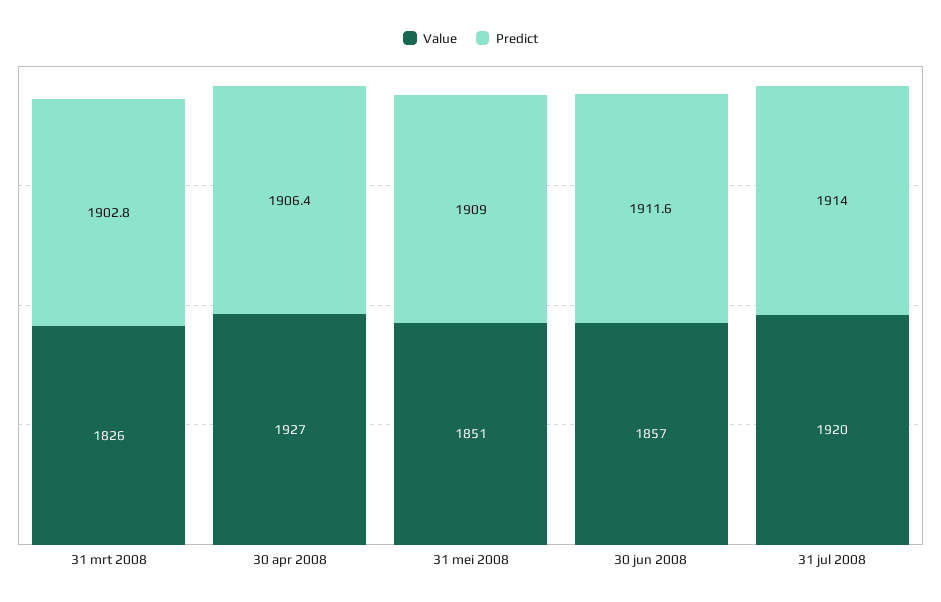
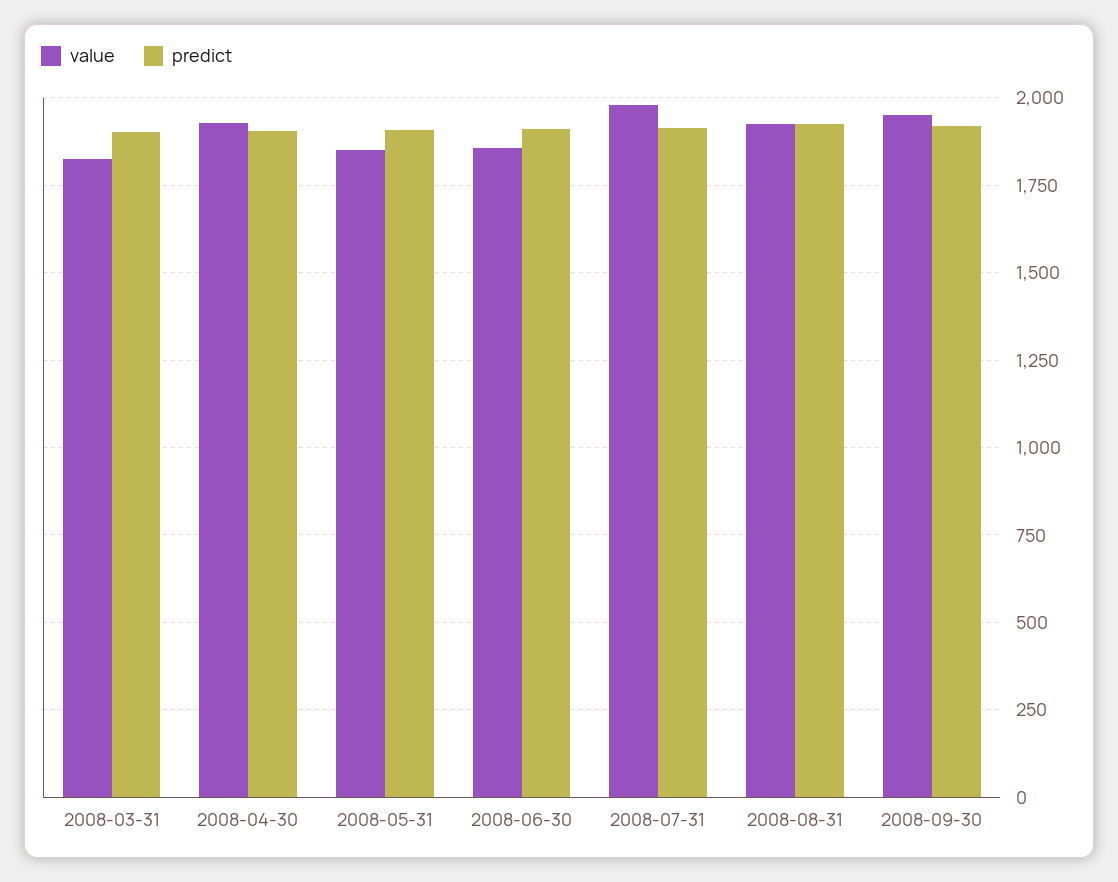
Value, 31 jul 2008: 1920 -> 1975
Value, 2008-08-31: none -> 1925
Predict, 2008-08-31: none -> 1925
Value, 2008-09-30: none -> 1950
Predict, 2008-09-30: none -> 1925

